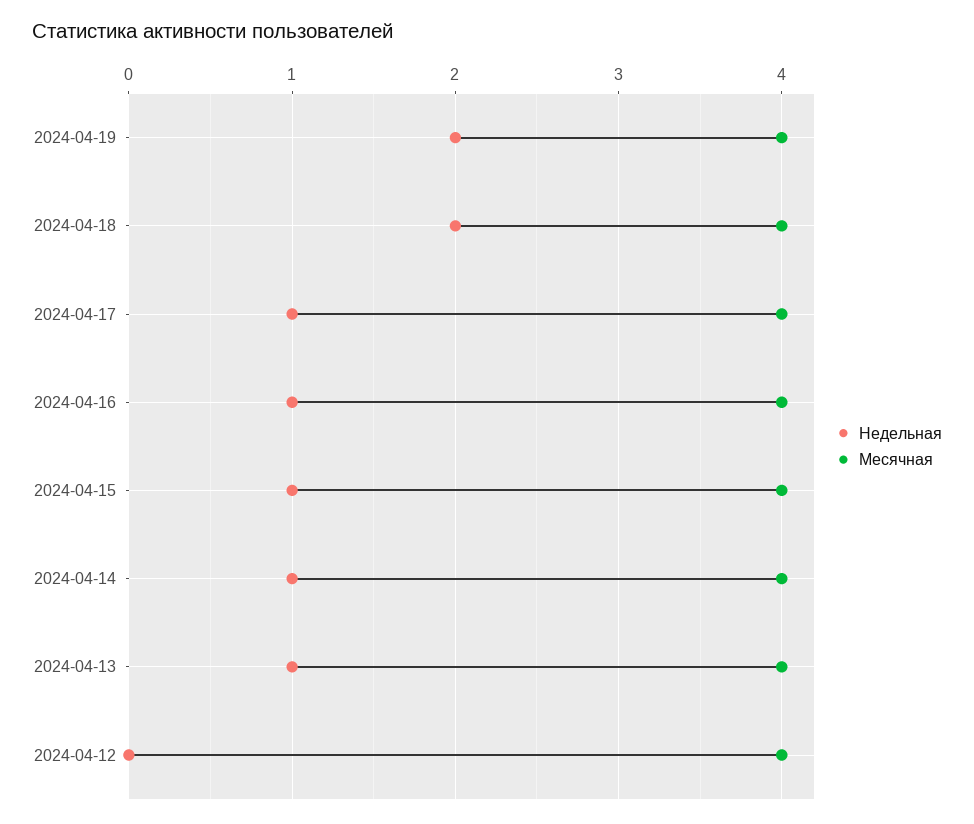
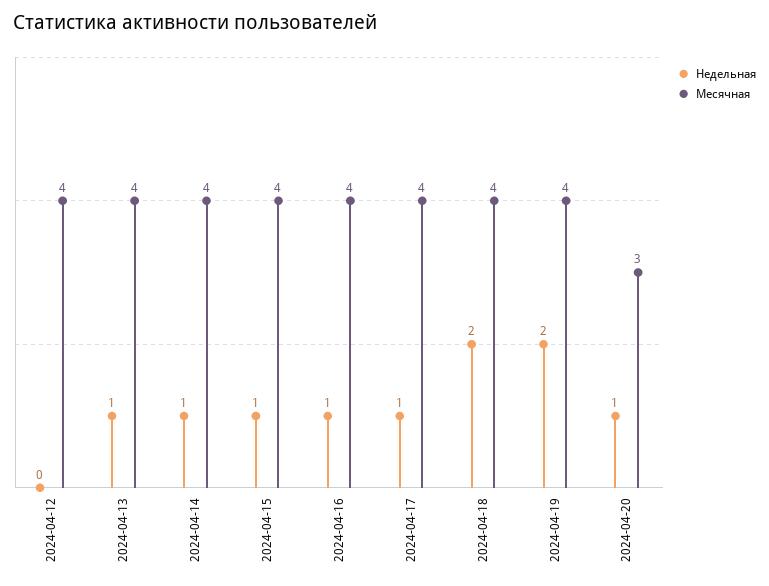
Недельная, 2024-04-20: none -> 1
Месячная, 2024-04-20: none -> 3

